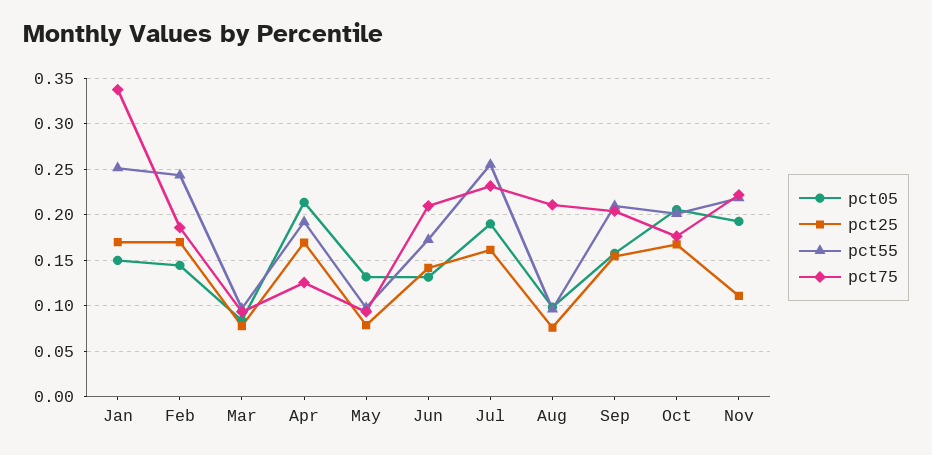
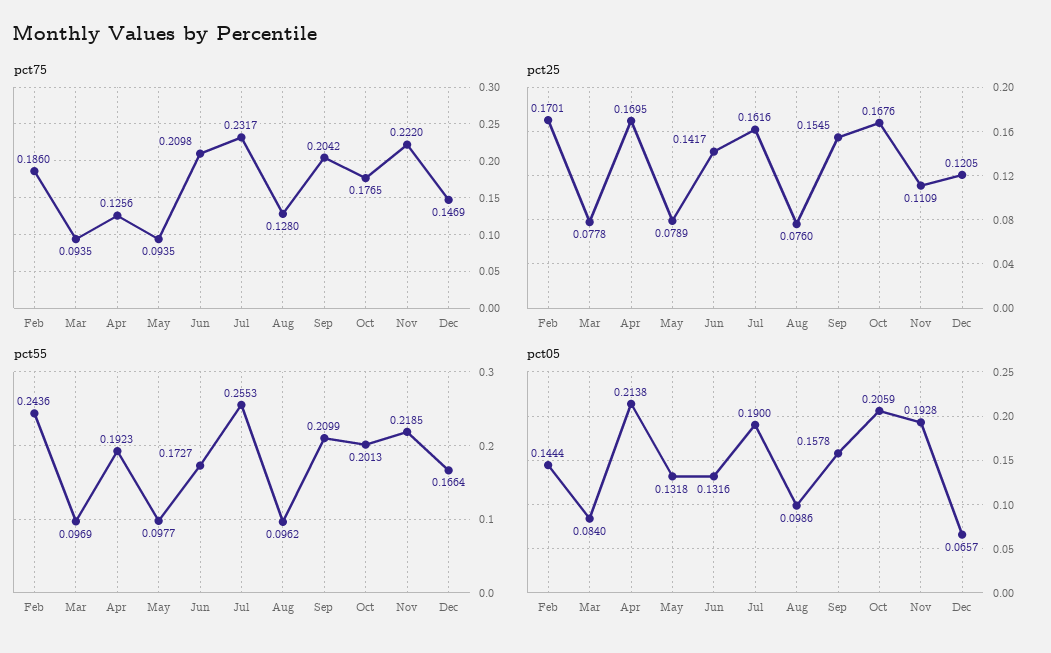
pct05, Jan: 0.15 -> none
pct25, Jan: 0.17 -> none
pct55, Jan: 0.25 -> none
pct75, Jan: 0.34 -> none
pct75, Aug: 0.21 -> 0.128
pct75, Dec: none -> 0.1469
pct25, Dec: none -> 0.1205
pct55, Dec: none -> 0.1664
pct05, Dec: none -> 0.0657

